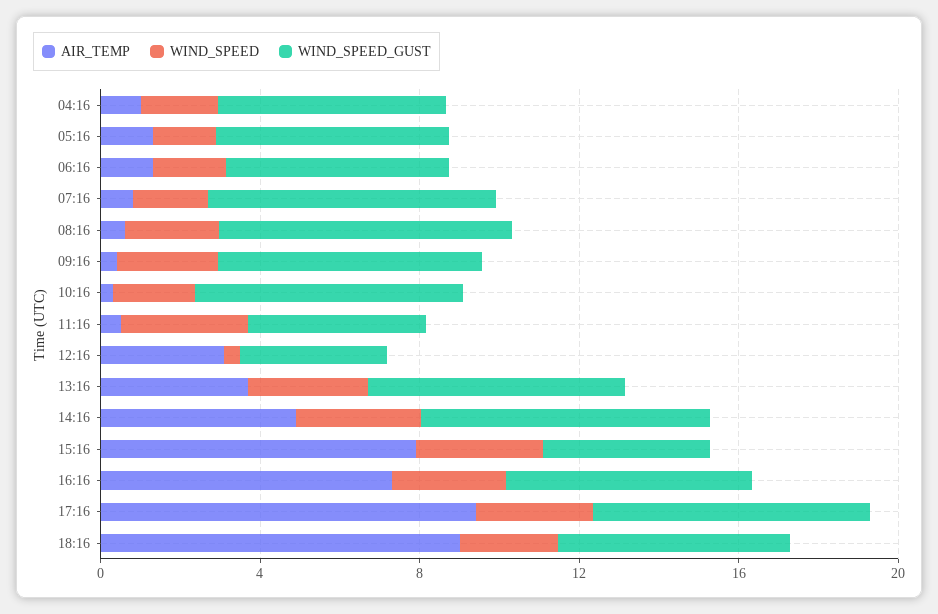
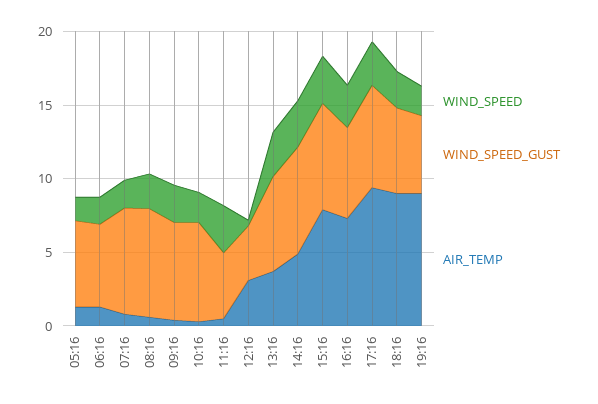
AIR_TEMP, 04:16: 1 -> none
WIND_SPEED, 04:16: 2 -> none
WIND_SPEED_GUST, 04:16: 6 -> none
WIND_SPEED_GUST, 15:16: 4 -> 7
WIND_SPEED, 19:16: none -> 2
WIND_SPEED_GUST, 19:16: none -> 5
AIR_TEMP, 19:16: none -> 9

